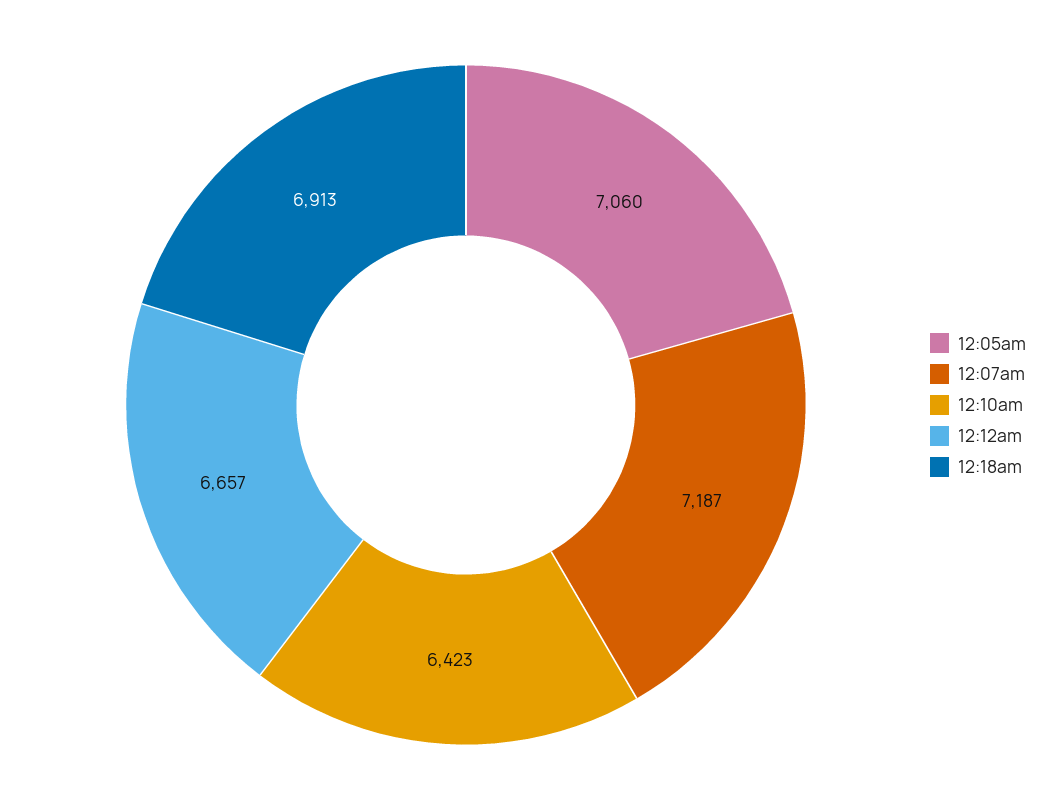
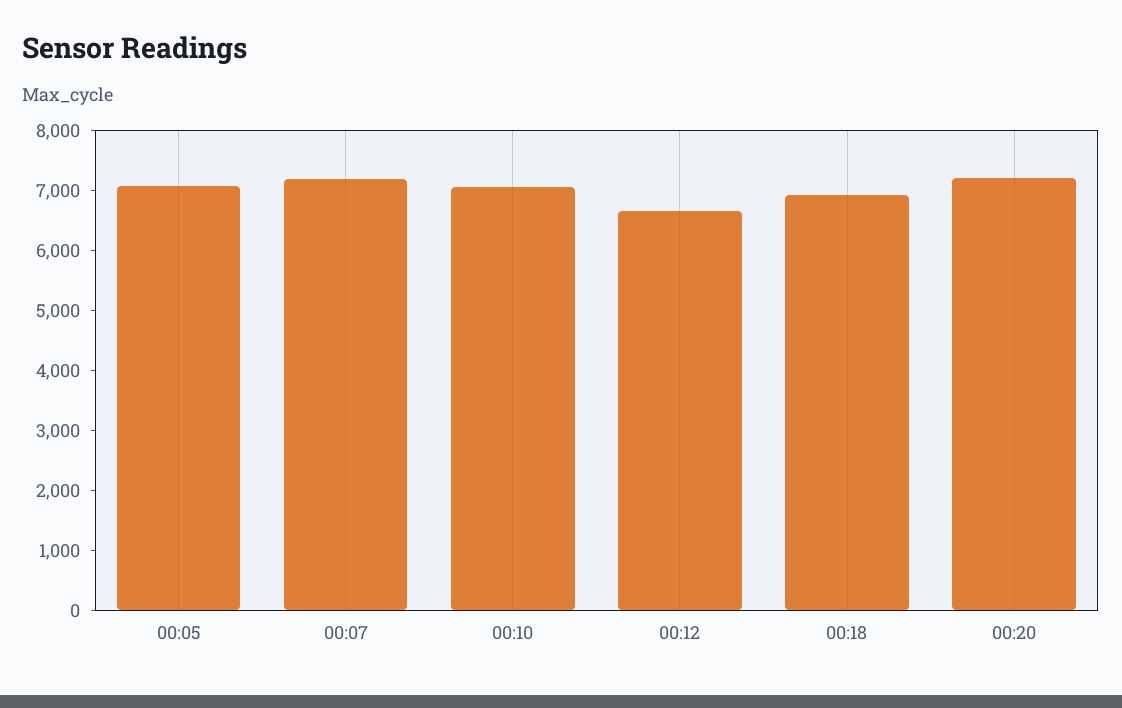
12:10am: 6423 -> 7000
00:20: none -> 7200

